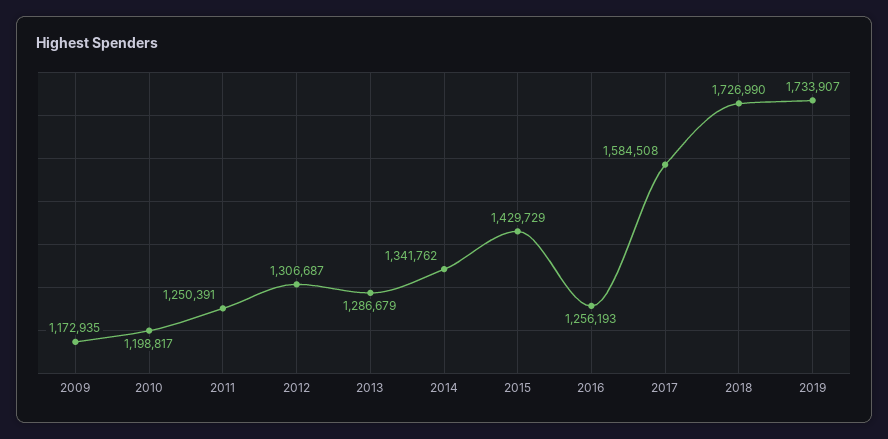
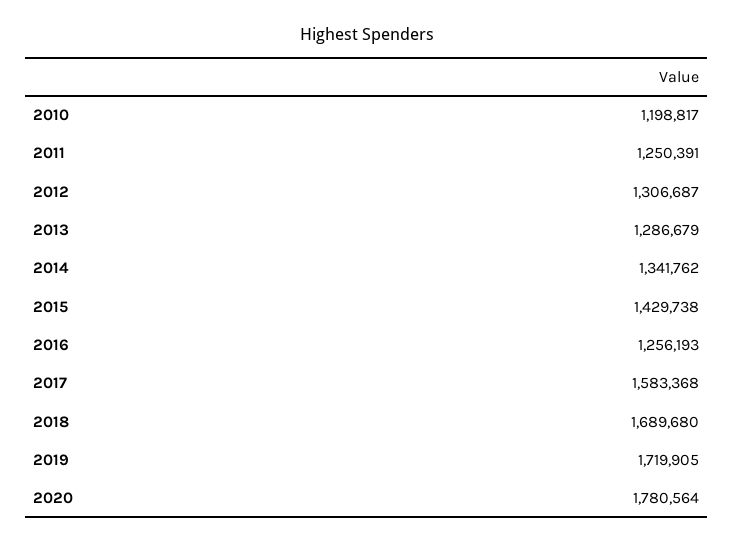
2009: 1172935 -> none
2015: 1429729 -> 1429738
2017: 1584508 -> 1583368
2018: 1726990 -> 1689680
2019: 1733907 -> 1719905
2020: none -> 1780564

